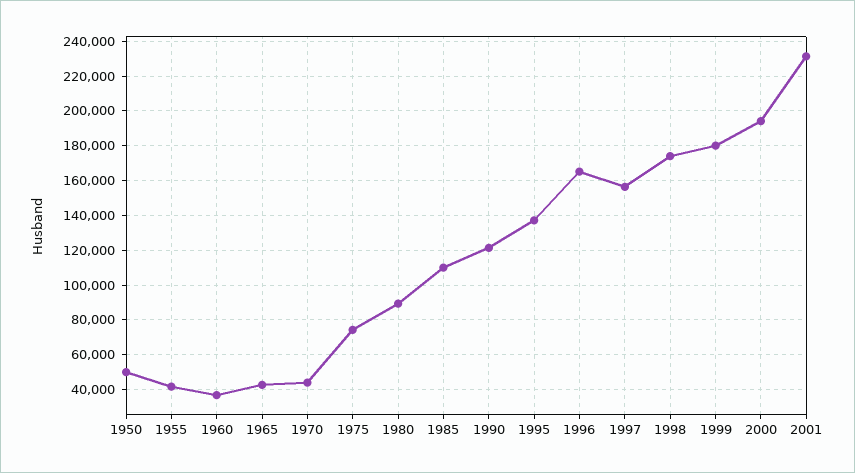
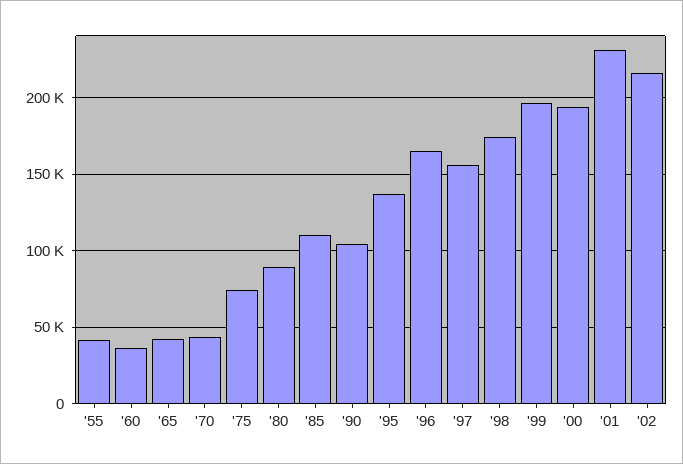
1950: 50000 -> none
1990: 120000 -> 105000
1999: 180000 -> 195000
'02: none -> 215000

